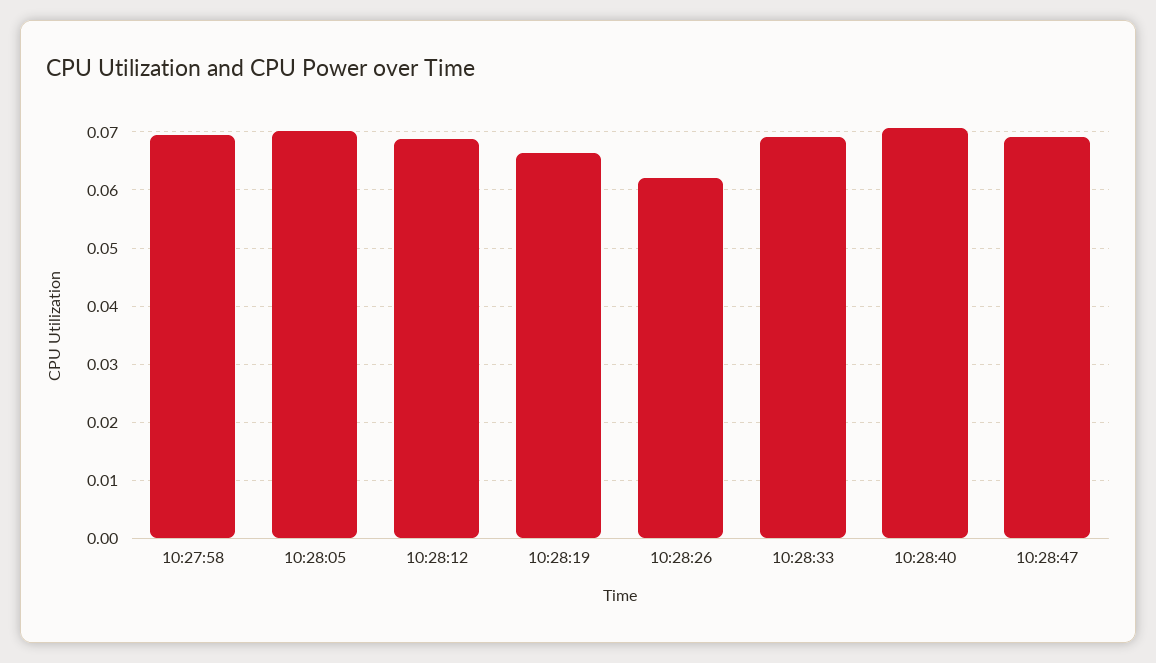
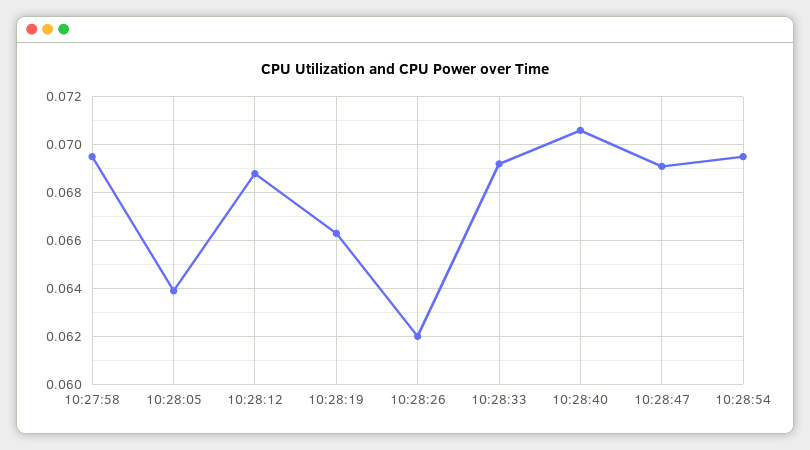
10:28:05: 0.07 -> 0.064
10:28:54: none -> 0.0695

